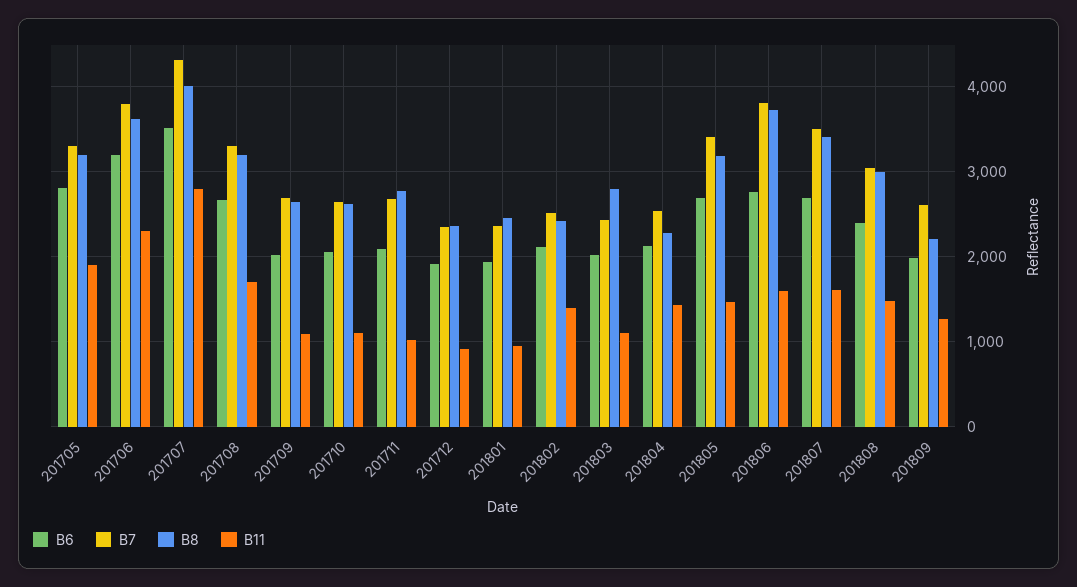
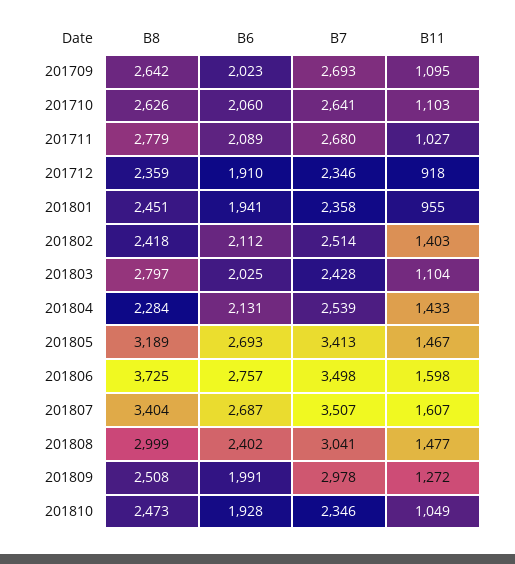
B6, 201705: 2800 -> none
B7, 201705: 3300 -> none
B8, 201705: 3200 -> none
B11, 201705: 1900 -> none
B6, 201706: 3200 -> none
B7, 201706: 3800 -> none
B8, 201706: 3600 -> none
B11, 201706: 2300 -> none
B6, 201707: 3500 -> none
B7, 201707: 4300 -> none
B8, 201707: 4000 -> none
B11, 201707: 2800 -> none
B6, 201708: 2700 -> none
B7, 201708: 3300 -> none
B8, 201708: 3200 -> none
B11, 201708: 1700 -> none
B7, 201806: 3800 -> 3498
B7, 201809: 2600 -> 2978
B8, 201809: 2200 -> 2508
B8, 201810: none -> 2473
B6, 201810: none -> 1928
B7, 201810: none -> 2346
B11, 201810: none -> 1049

